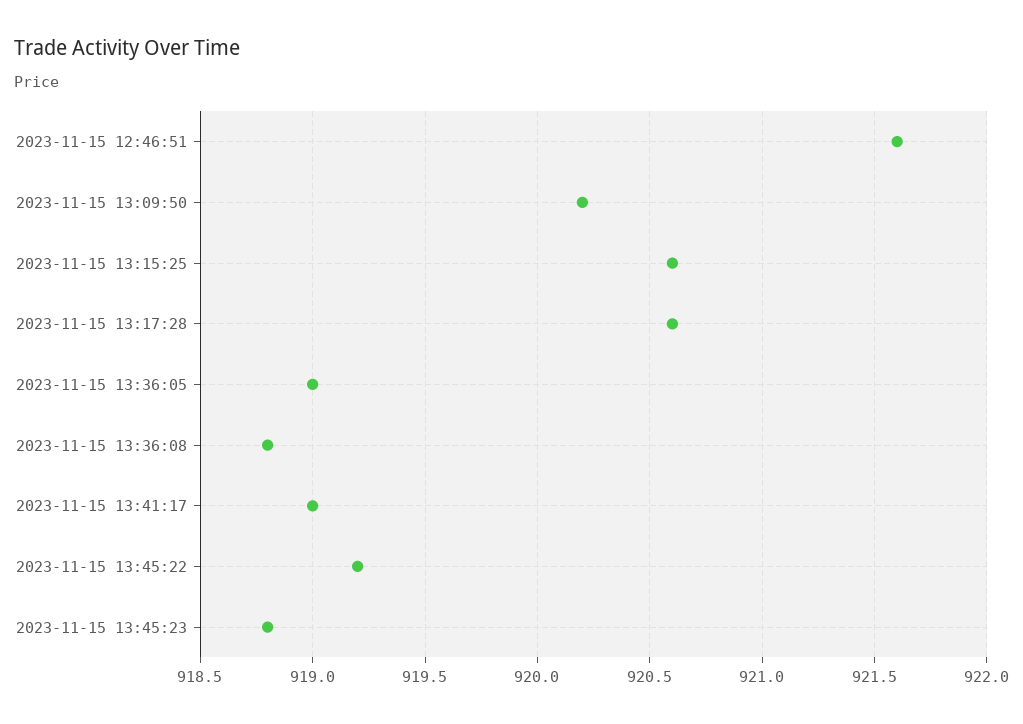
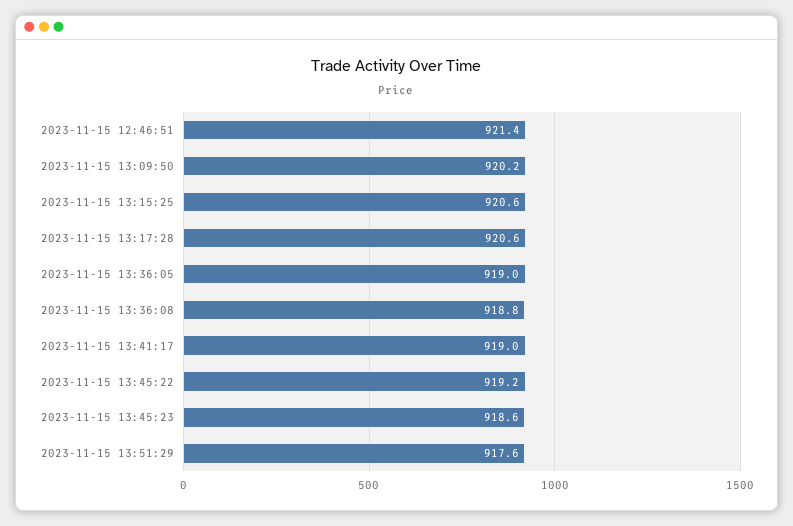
2023-11-15 12:46:51: 921.6 -> 921.4
2023-11-15 13:45:23: 918.8 -> 918.6
2023-11-15 13:51:29: none -> 917.6

